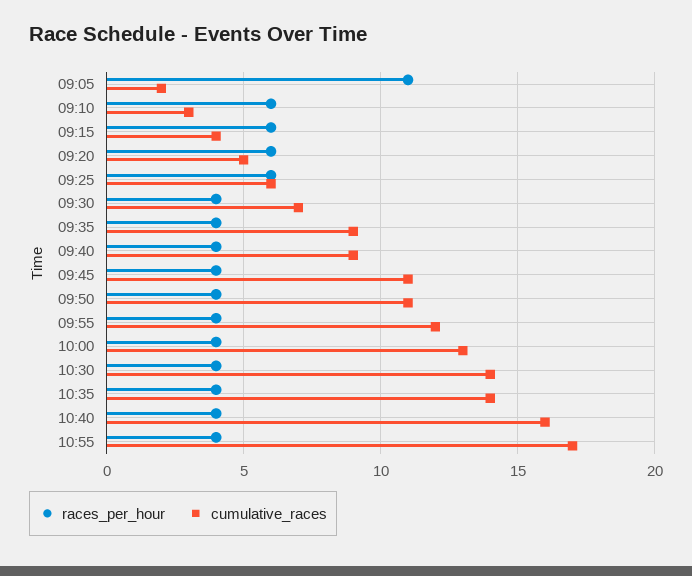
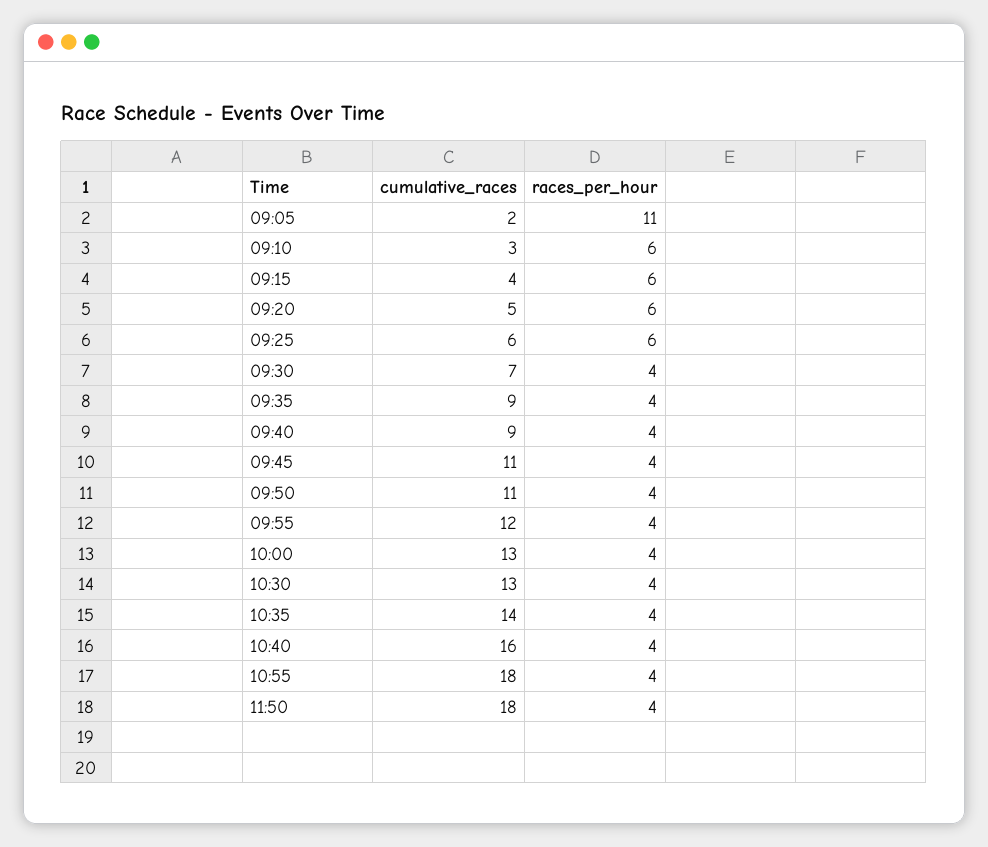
cumulative_races, 10:30: 14 -> 13
cumulative_races, 10:55: 17 -> 18
cumulative_races, 11:50: none -> 18
races_per_hour, 11:50: none -> 4

